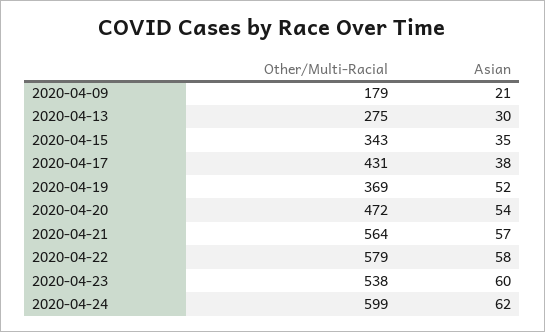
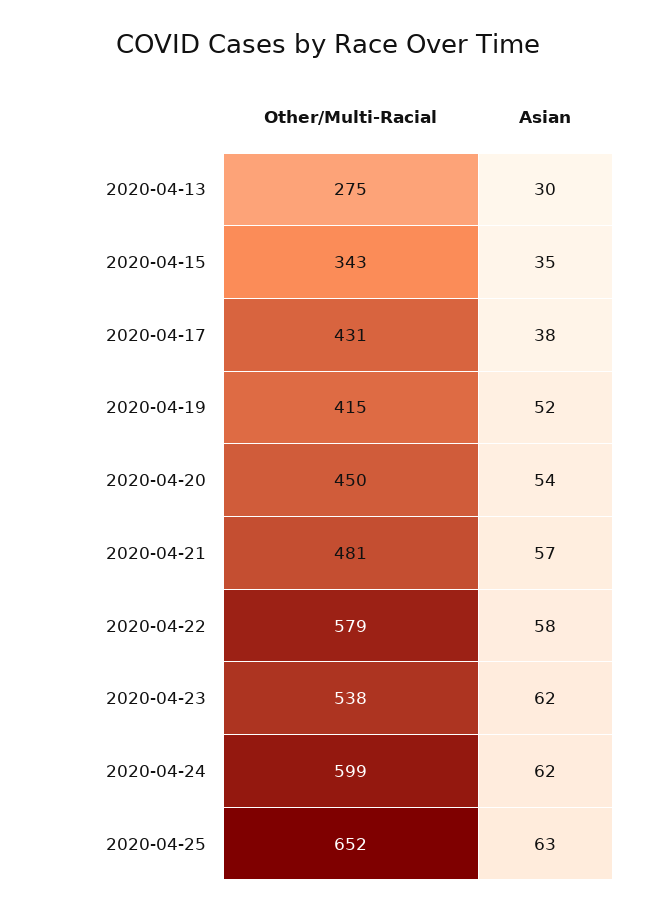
Other/Multi-Racial, 2020-04-09: 179 -> none
Asian, 2020-04-09: 21 -> none
Other/Multi-Racial, 2020-04-19: 369 -> 415
Other/Multi-Racial, 2020-04-20: 472 -> 450
Other/Multi-Racial, 2020-04-21: 564 -> 481
Asian, 2020-04-23: 60 -> 62
Other/Multi-Racial, 2020-04-25: none -> 652
Asian, 2020-04-25: none -> 63

